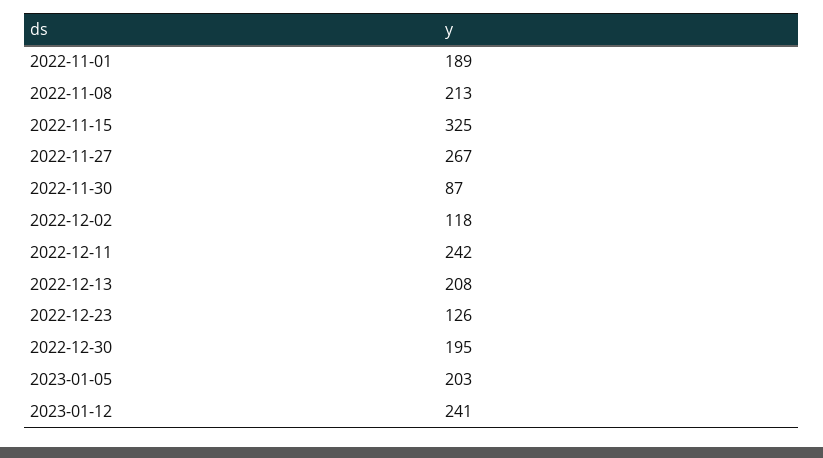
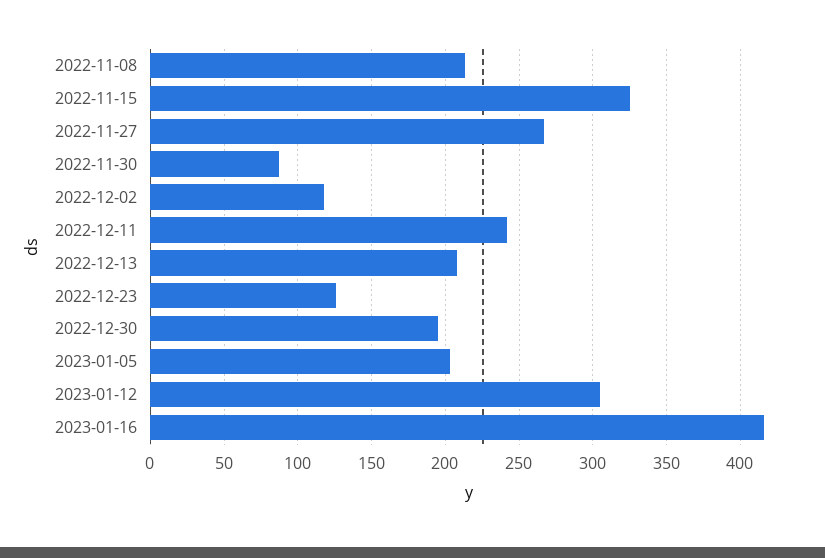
2022-11-01: 189 -> none
2023-01-12: 241 -> 305
2023-01-16: none -> 415

